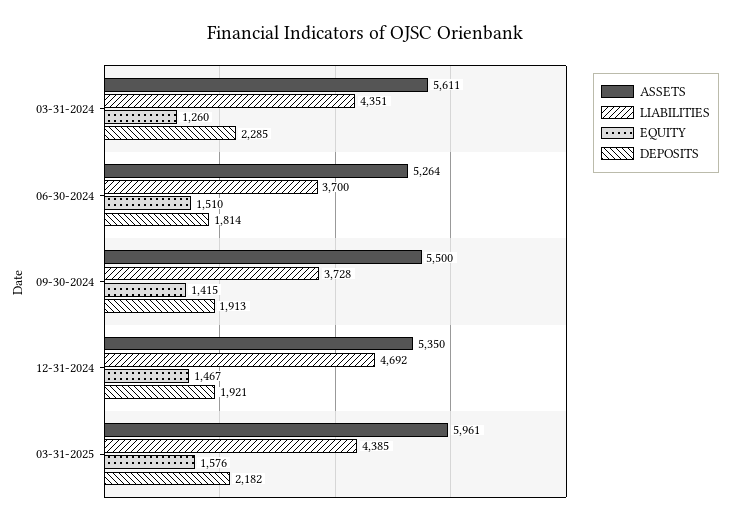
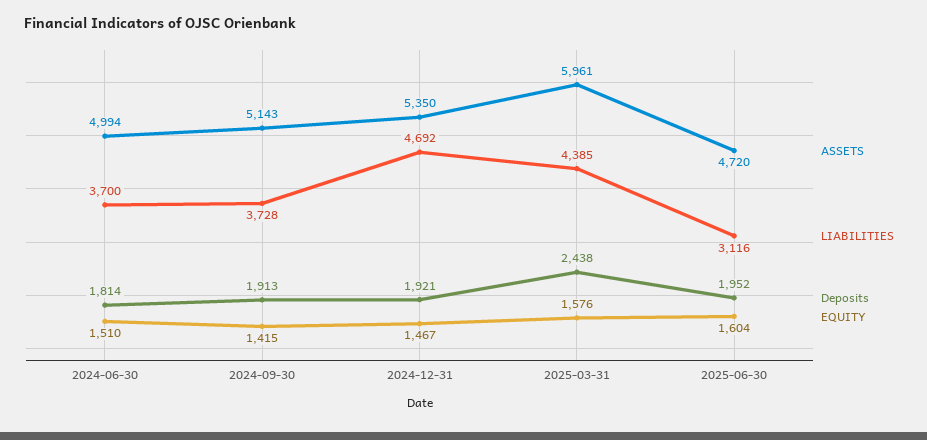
ASSETS, 03-31-2024: 5611 -> none
LIABILITIES, 03-31-2024: 4351 -> none
EQUITY, 03-31-2024: 1260 -> none
DEPOSITS, 03-31-2024: 2285 -> none
ASSETS, 06-30-2024: 5264 -> 4994
ASSETS, 09-30-2024: 5500 -> 5143
DEPOSITS, 03-31-2025: 2182 -> 2438
ASSETS, 2025-06-30: none -> 4720
LIABILITIES, 2025-06-30: none -> 3116
DEPOSITS, 2025-06-30: none -> 1952
EQUITY, 2025-06-30: none -> 1604

